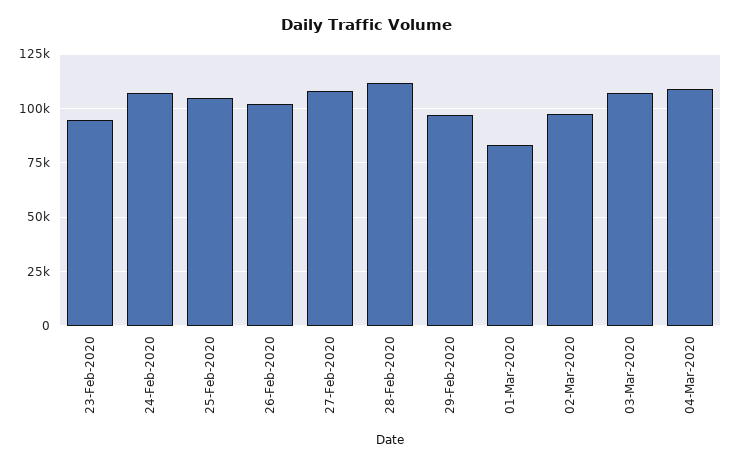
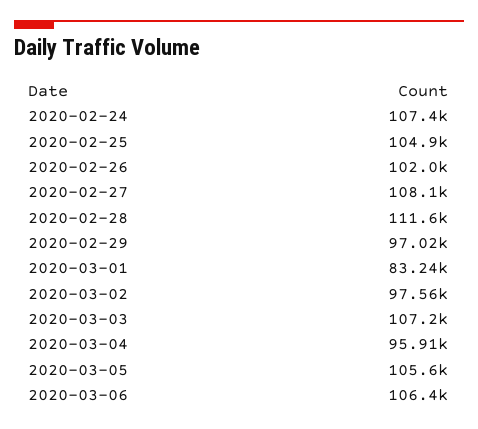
23-Feb-2020: 95000 -> none
04-Mar-2020: 110000 -> 95910
2020-03-05: none -> 105600
2020-03-06: none -> 106400

